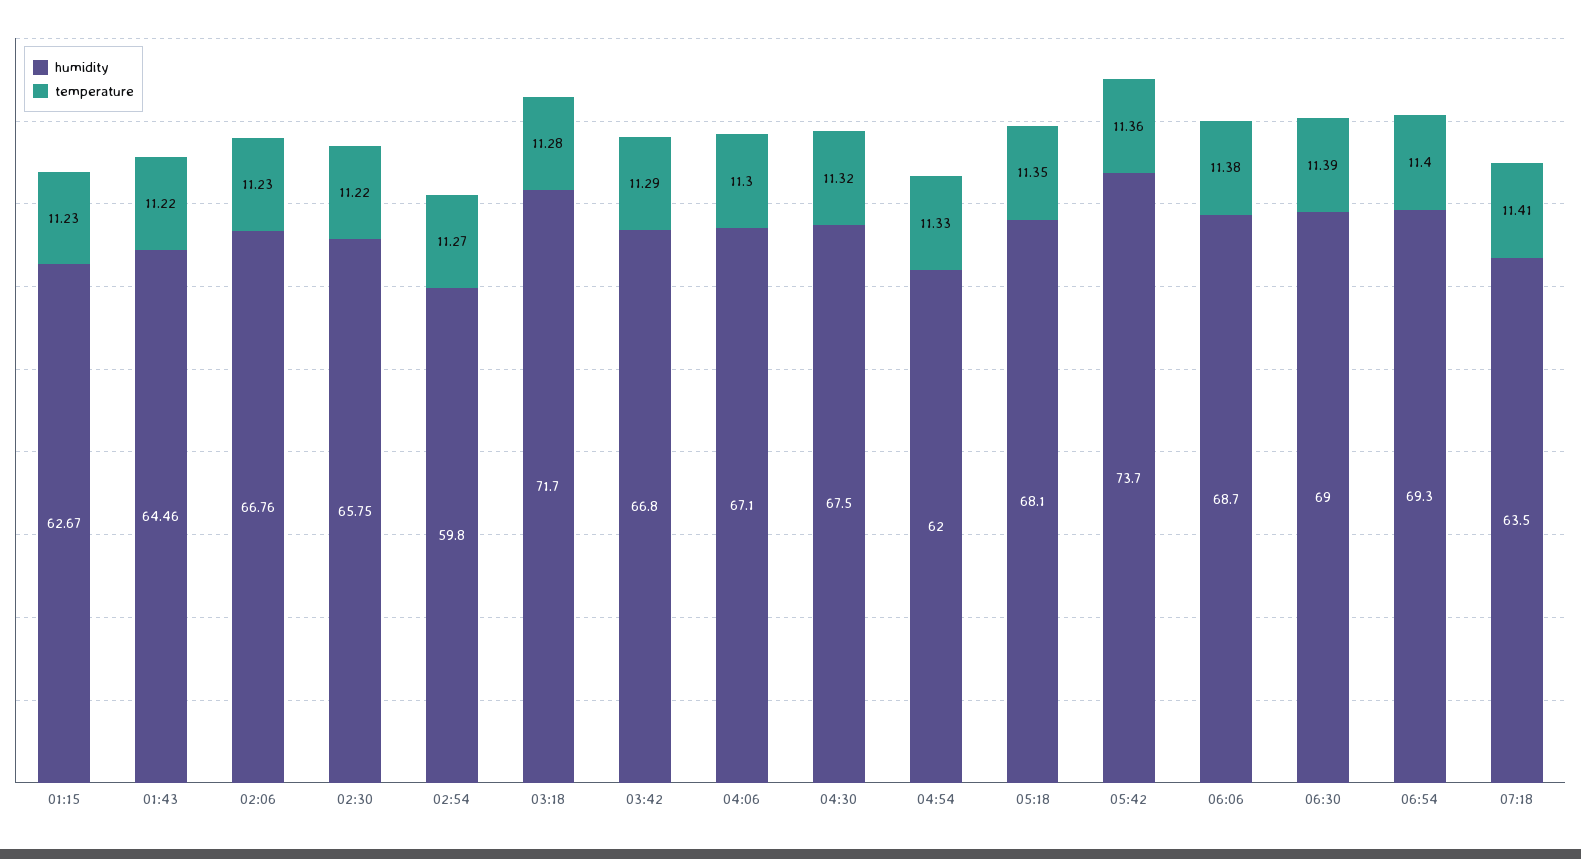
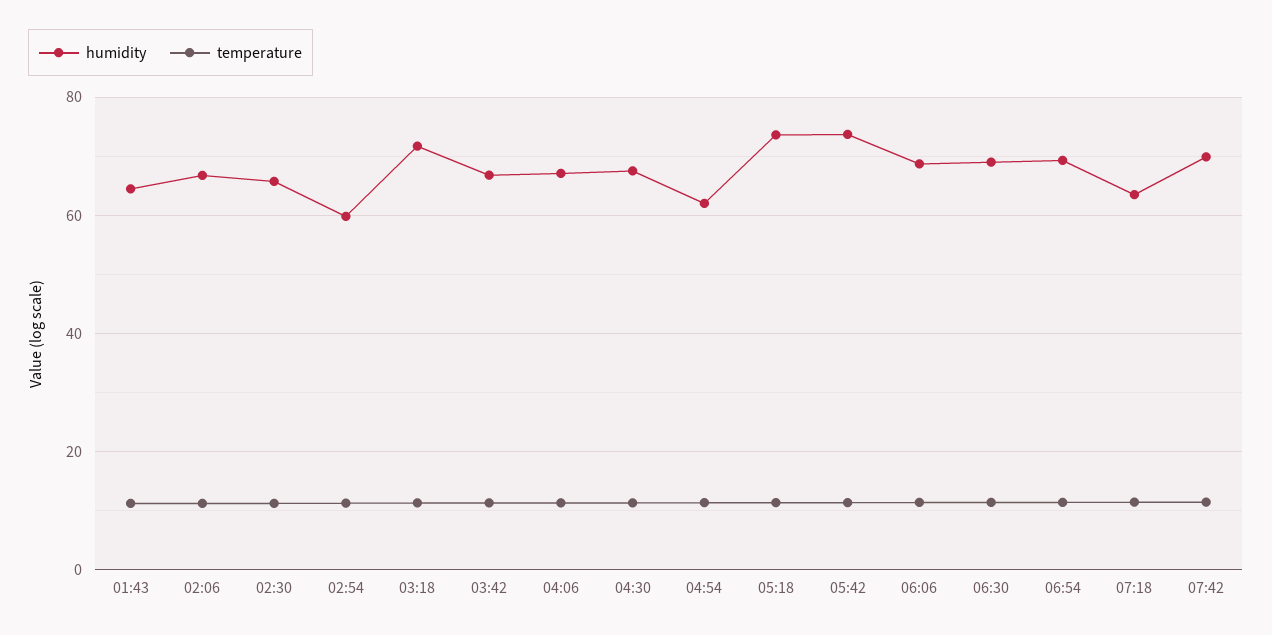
humidity, 01:15: 62.67 -> none
temperature, 01:15: 11.23 -> none
humidity, 05:18: 68.1 -> 74
humidity, 07:42: none -> 70
temperature, 07:42: none -> 12

